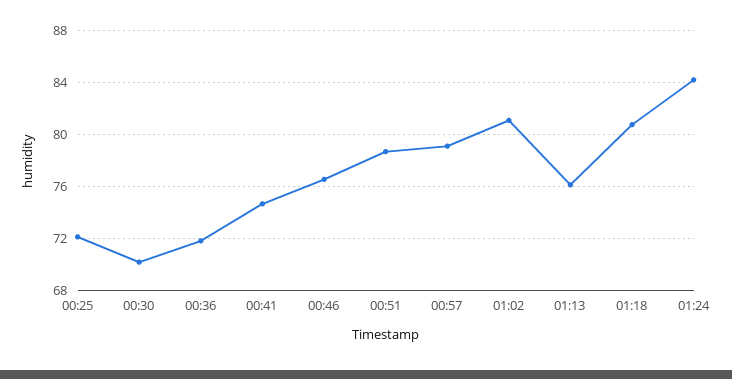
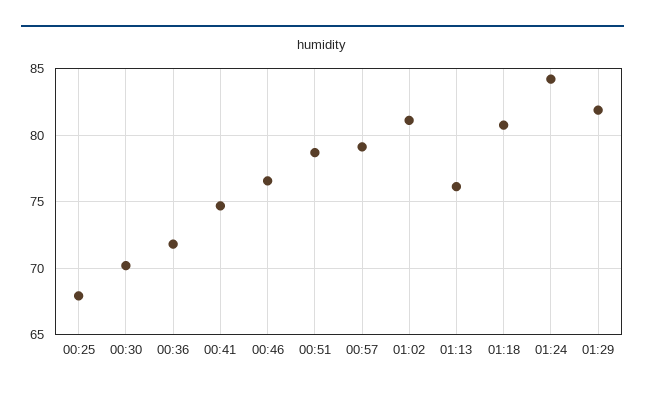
00:25: 72 -> 68
01:29: none -> 82

